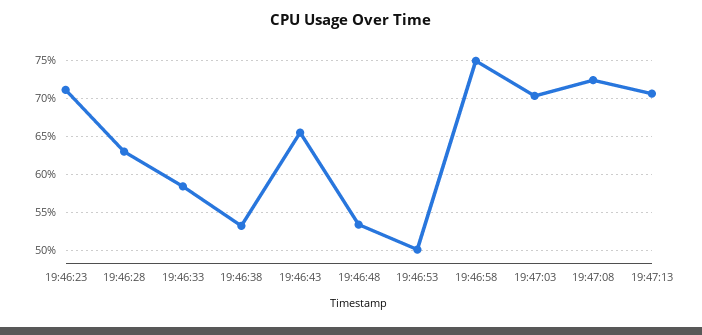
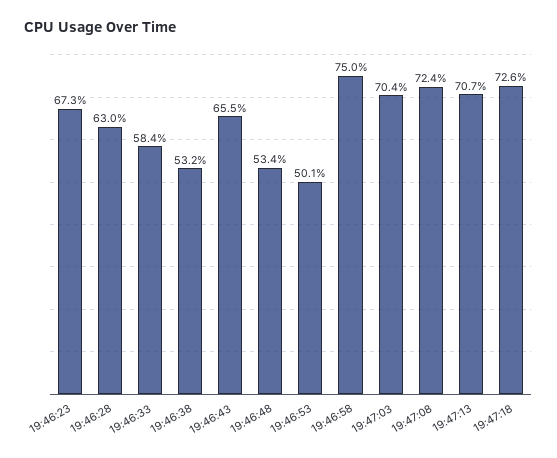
19:46:23: 71 -> 67.3
19:47:18: none -> 72.6

